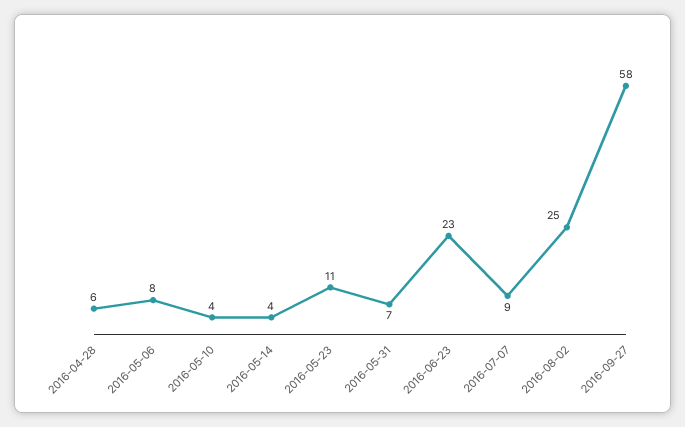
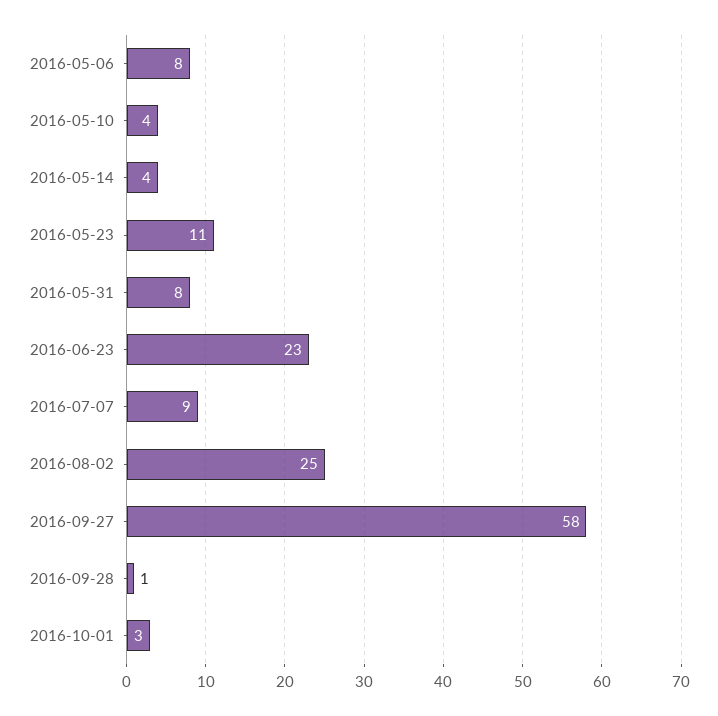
2016-04-28: 6 -> none
2016-05-31: 7 -> 8
2016-09-28: none -> 1
2016-10-01: none -> 3

